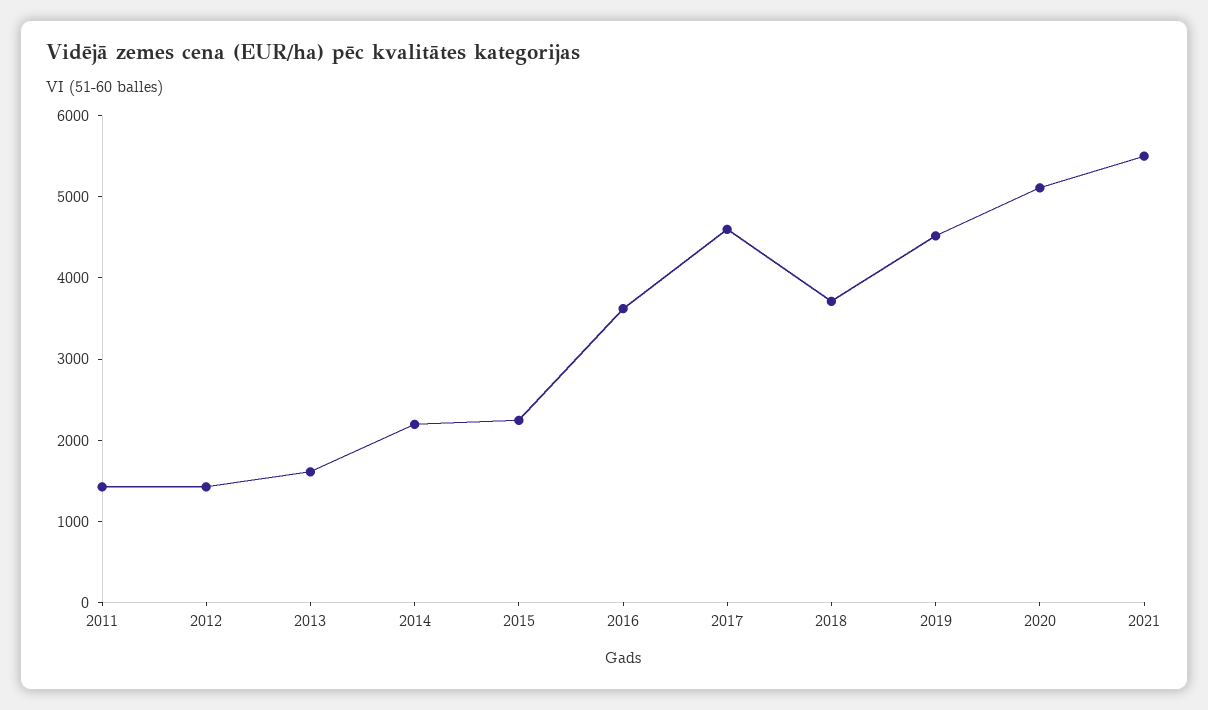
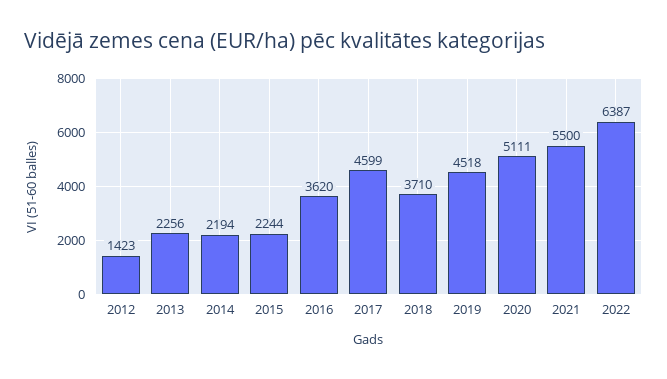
2011: 1400 -> none
2013: 1600 -> 2256
2022: none -> 6387

